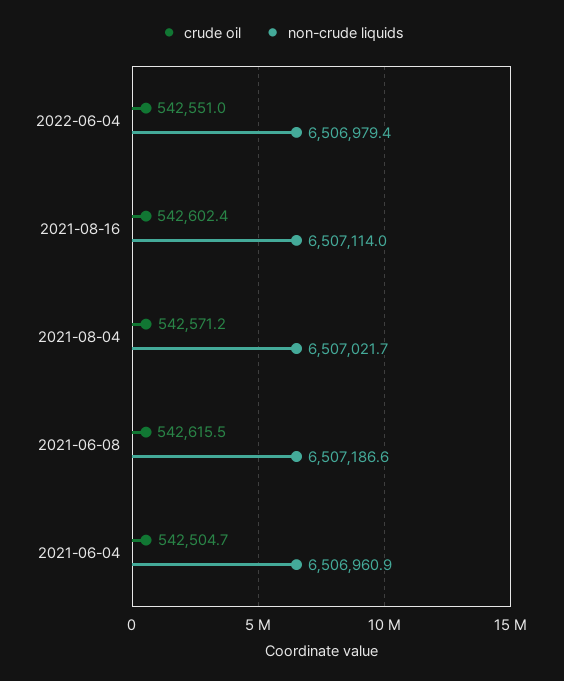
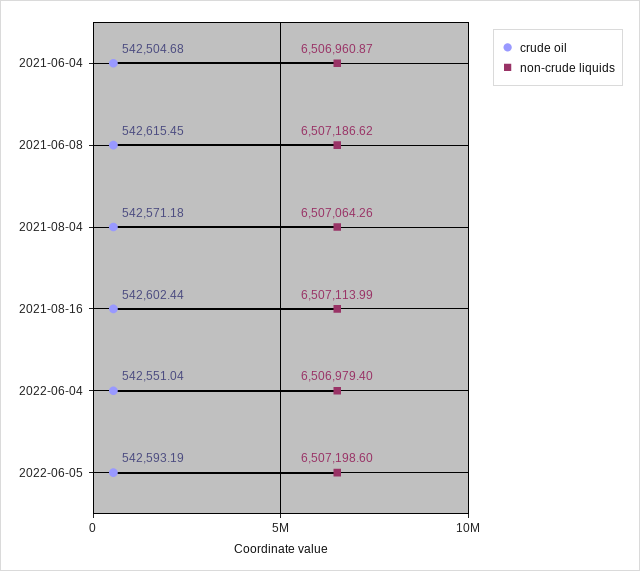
non-crude liquids, 2021-08-04: 6507021.7 -> 6507064.26
crude oil, 2022-06-05: none -> 542593.19
non-crude liquids, 2022-06-05: none -> 6507198.6

